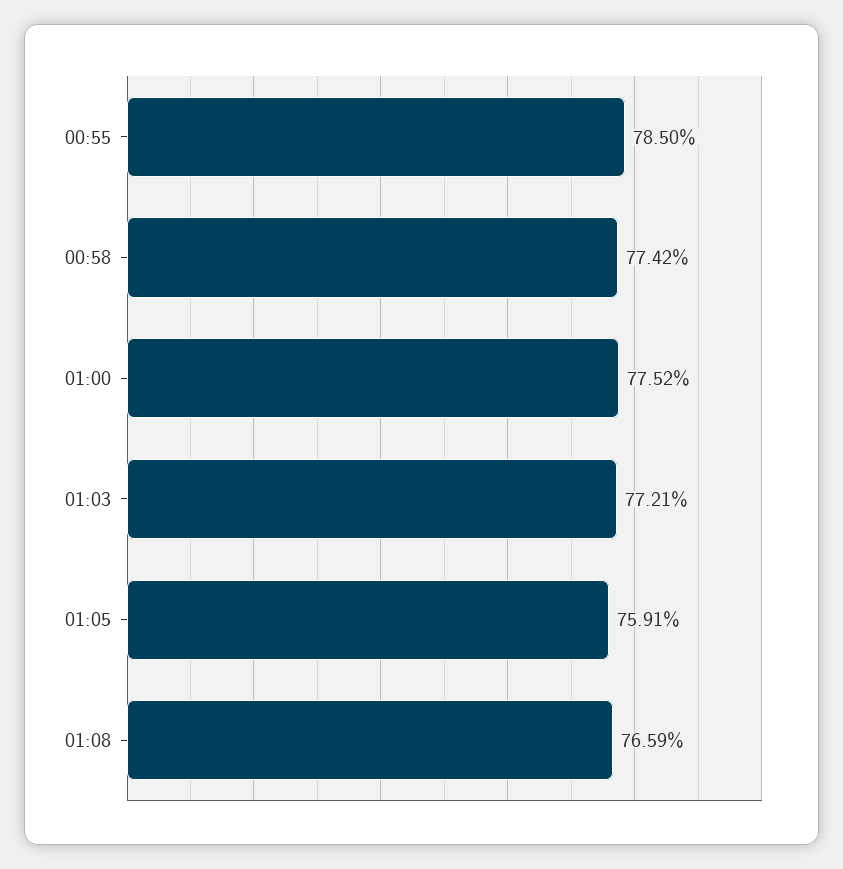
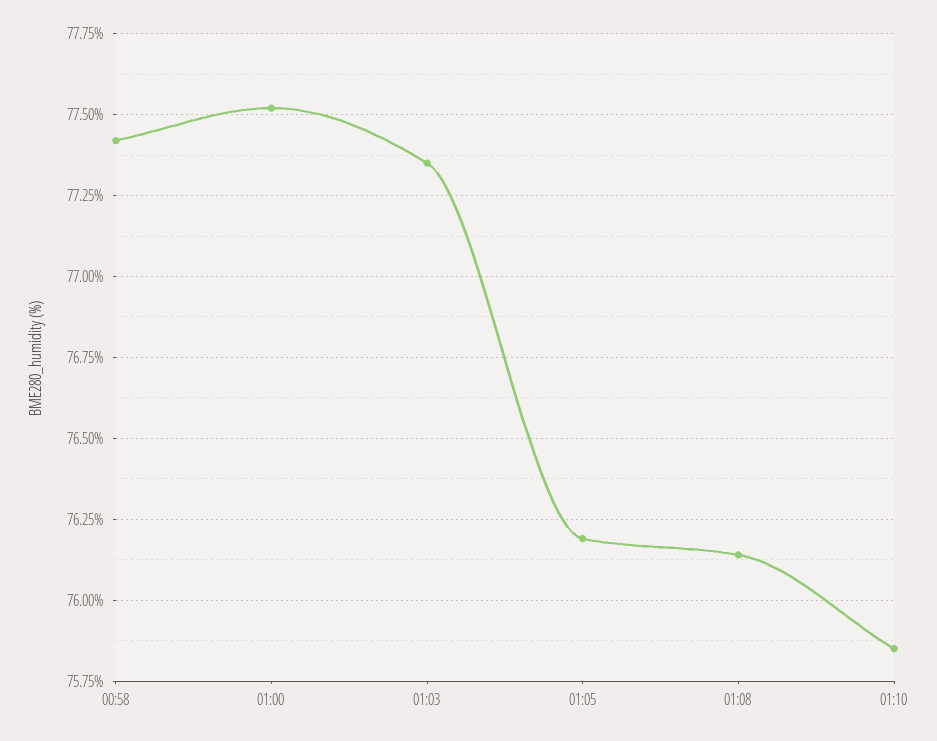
00:55: 78.5 -> none
01:03: 77.21 -> 77.35
01:05: 75.91 -> 76.2
01:08: 76.59 -> 76.15
01:10: none -> 75.85

